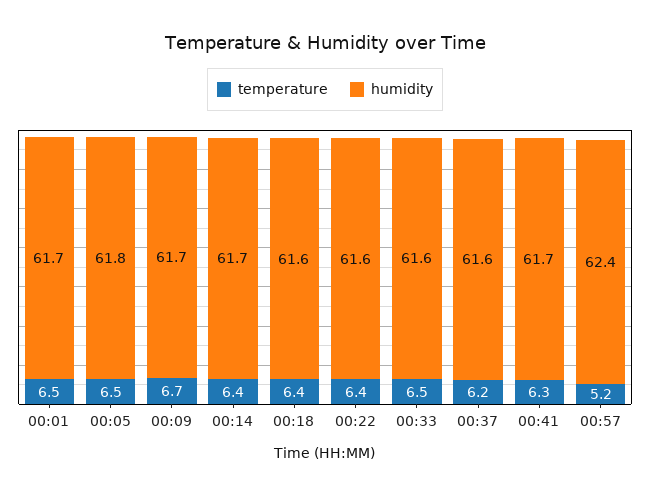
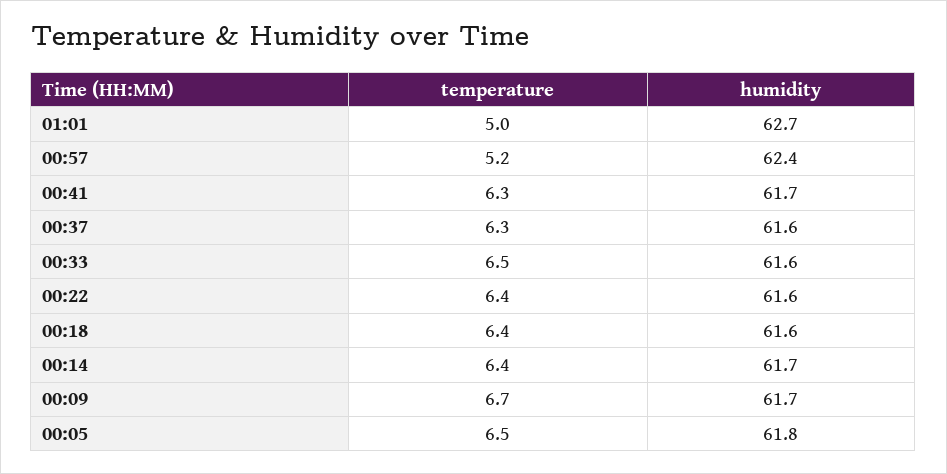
temperature, 00:01: 6.5 -> none
humidity, 00:01: 61.7 -> none
temperature, 00:37: 6.2 -> 6.3
temperature, 01:01: none -> 5
humidity, 01:01: none -> 62.7

